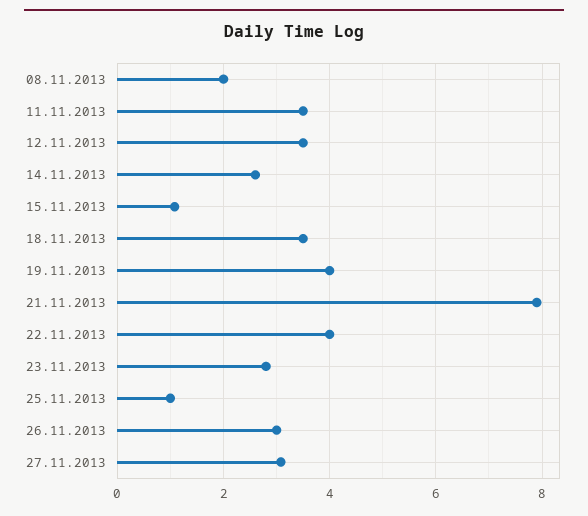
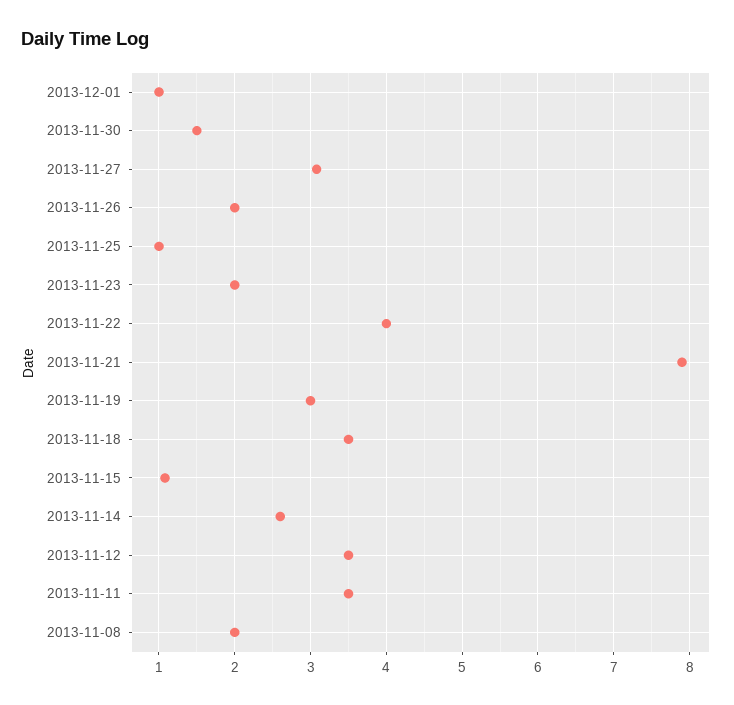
19.11.2013: 4 -> 3
23.11.2013: 2.8 -> 2
26.11.2013: 3 -> 2
2013-12-01: none -> 1
2013-11-30: none -> 1.5

